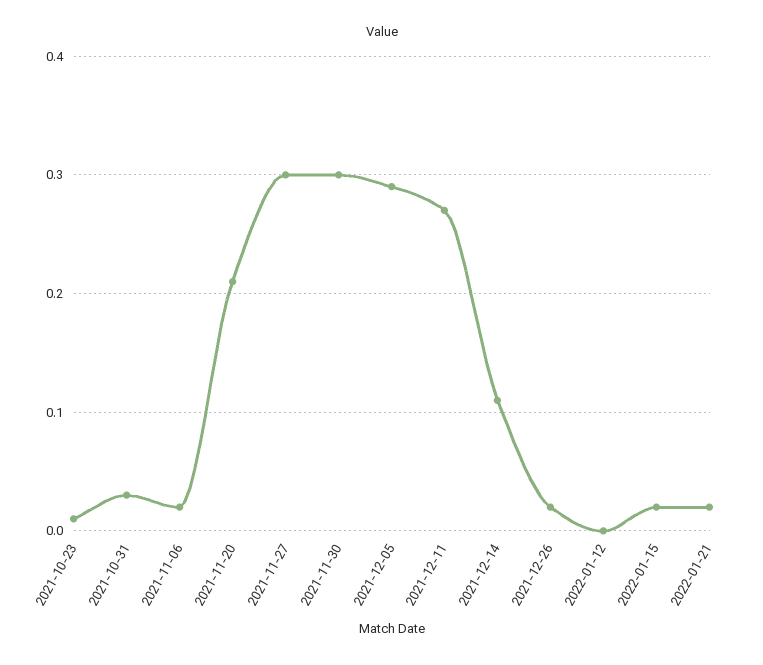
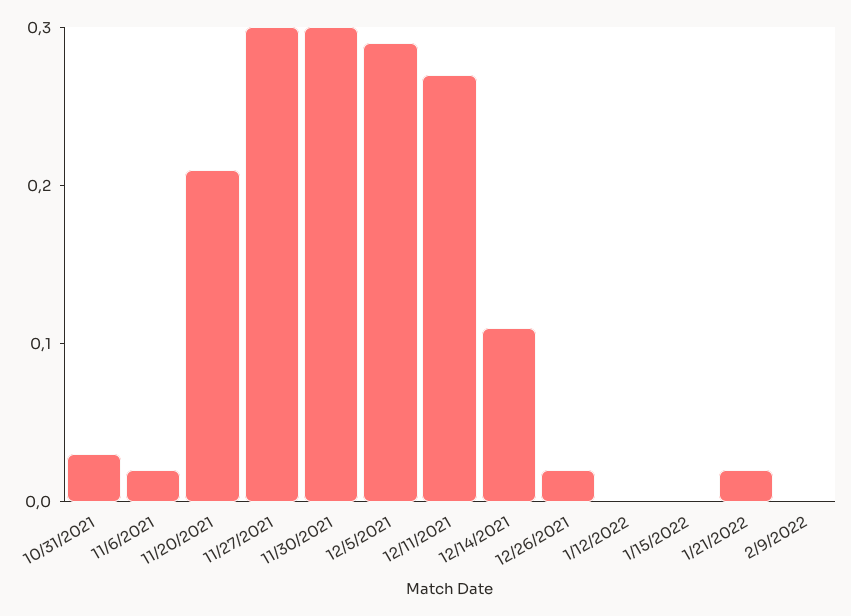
2021-10-23: 0.01 -> none
2022-01-15: 0.02 -> 0
2/9/2022: none -> 0

